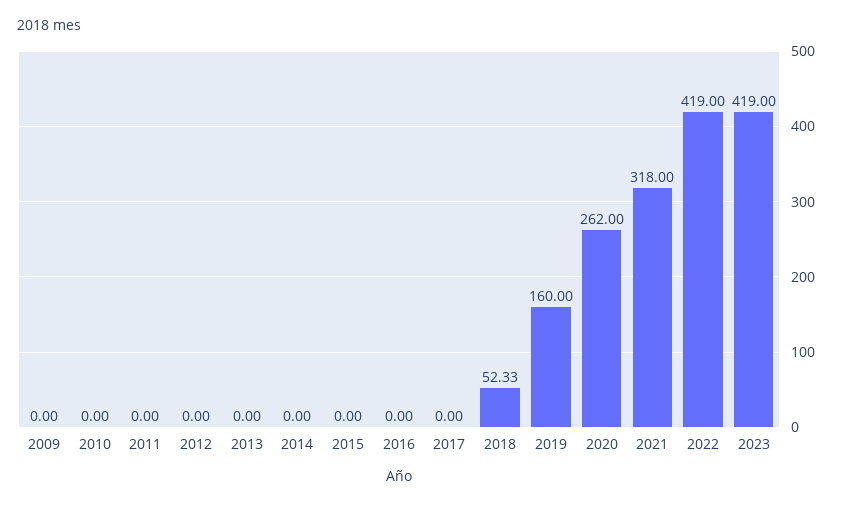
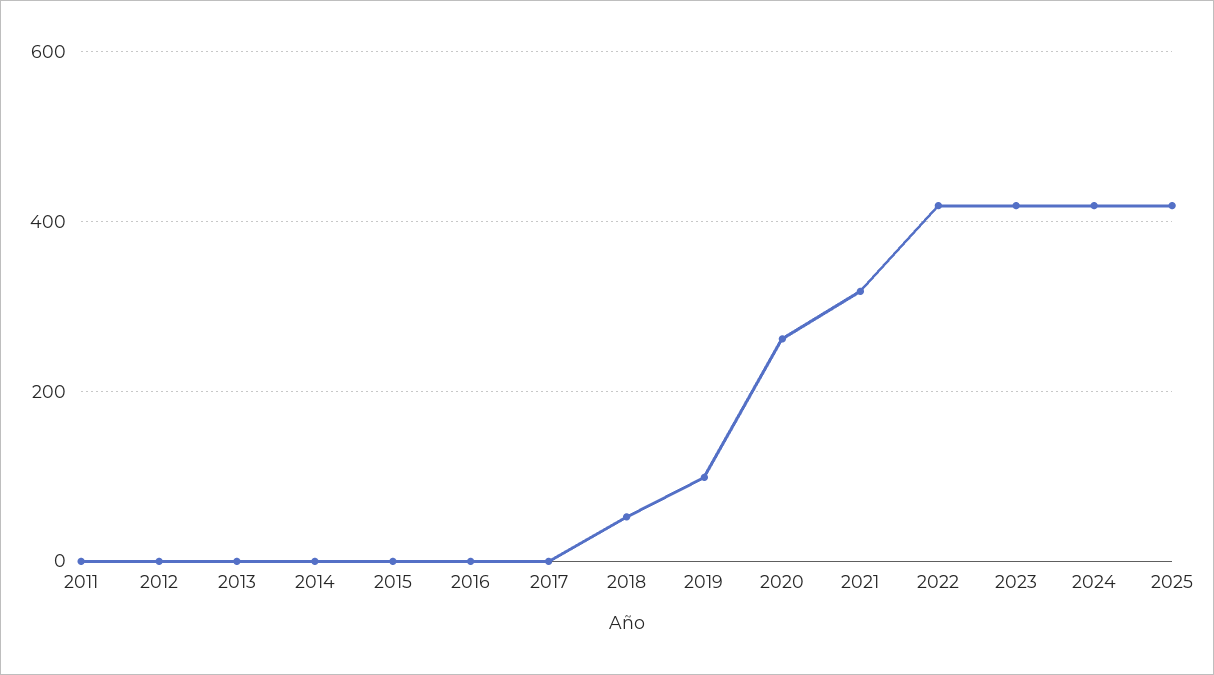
2009: 0 -> none
2010: 0 -> none
2019: 160 -> 100
2024: none -> 420
2025: none -> 420

